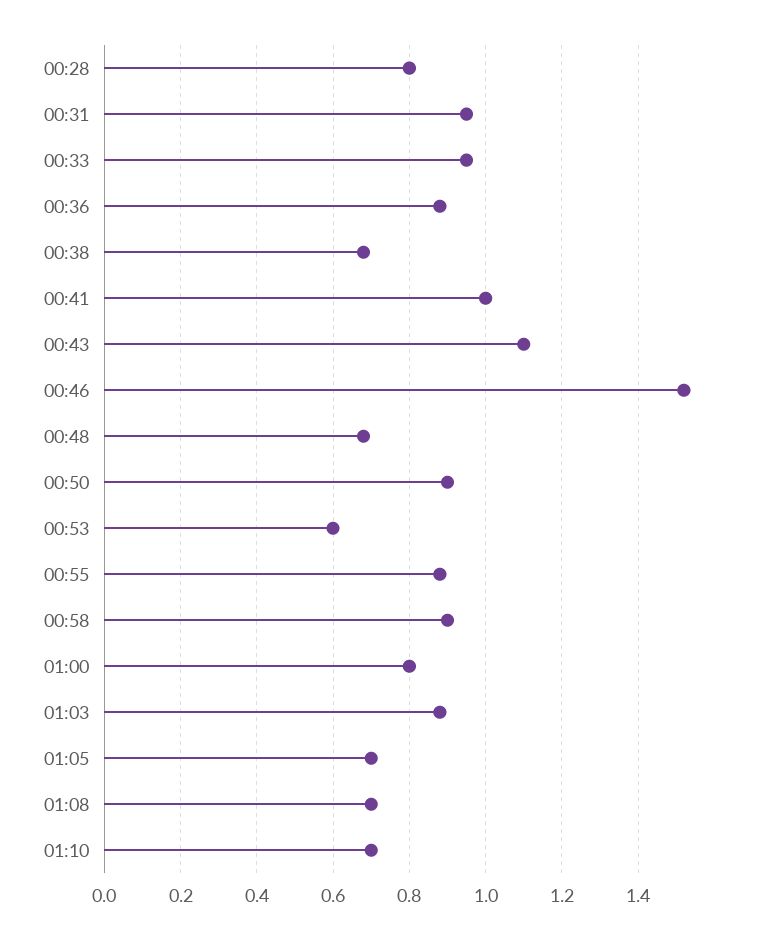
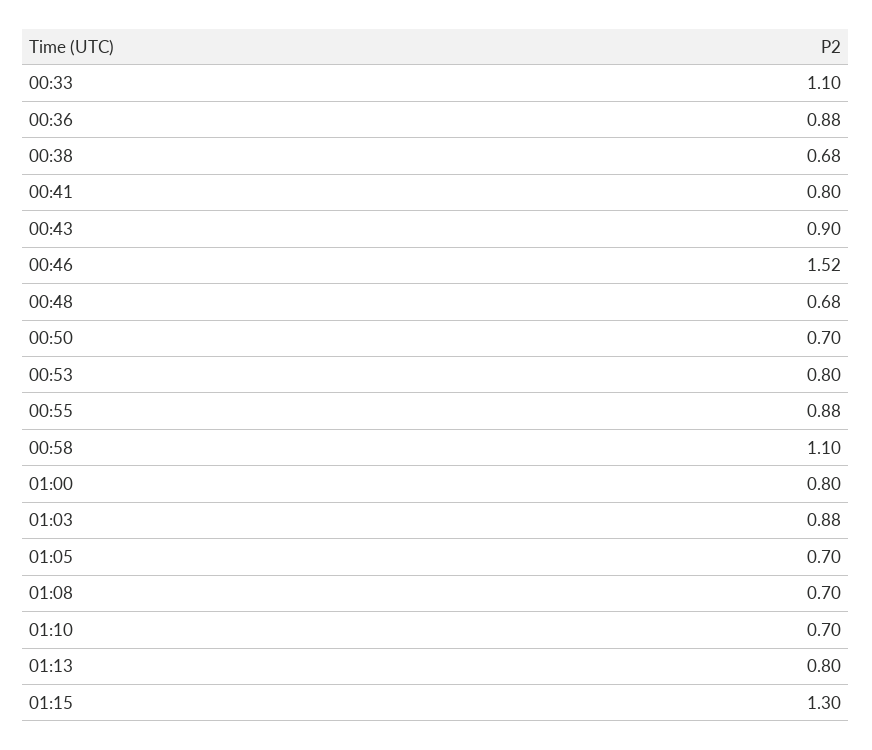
00:28: 0.8 -> none
00:31: 0.95 -> none
00:33: 0.95 -> 1.1
00:41: 1 -> 0.8
00:43: 1.1 -> 0.9
00:50: 0.9 -> 0.7
00:53: 0.6 -> 0.8
00:58: 0.9 -> 1.1
01:13: none -> 0.8
01:15: none -> 1.3

